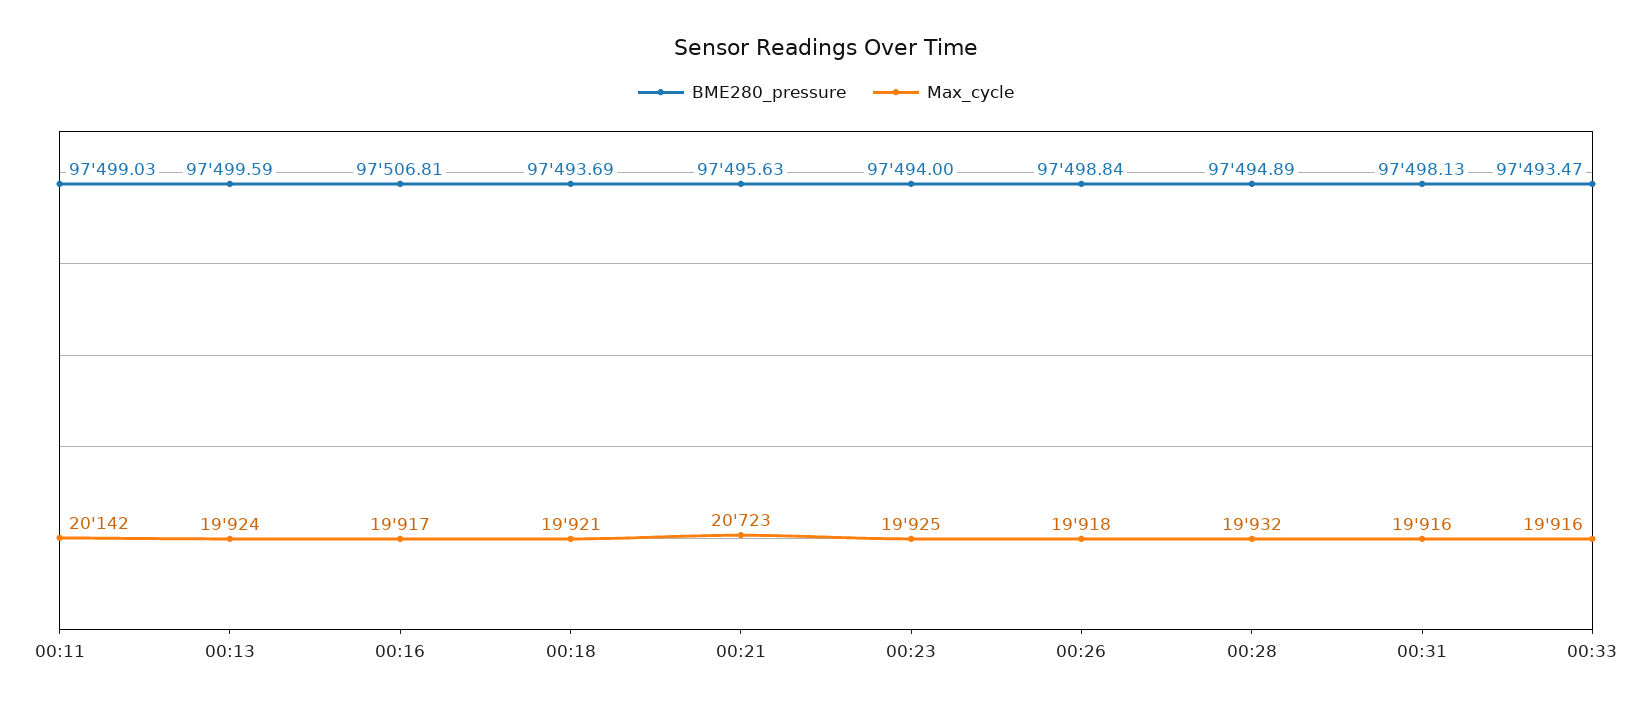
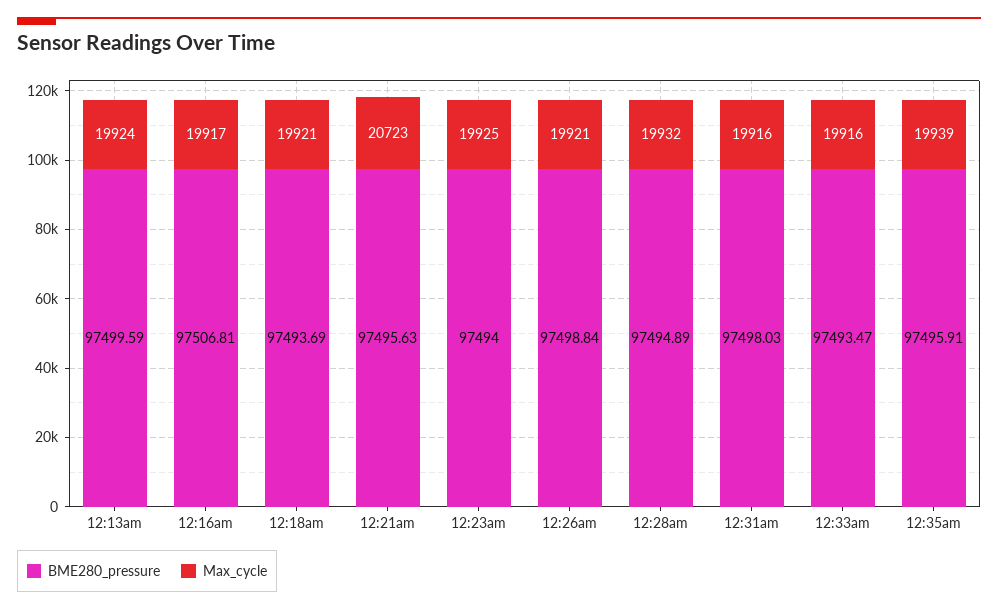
BME280_pressure, 00:11: 97499.03 -> none
Max_cycle, 00:11: 20142 -> none
Max_cycle, 00:26: 19918 -> 19921
BME280_pressure, 00:31: 97498.13 -> 97498.03
BME280_pressure, 12:35am: none -> 97495.91
Max_cycle, 12:35am: none -> 19939

